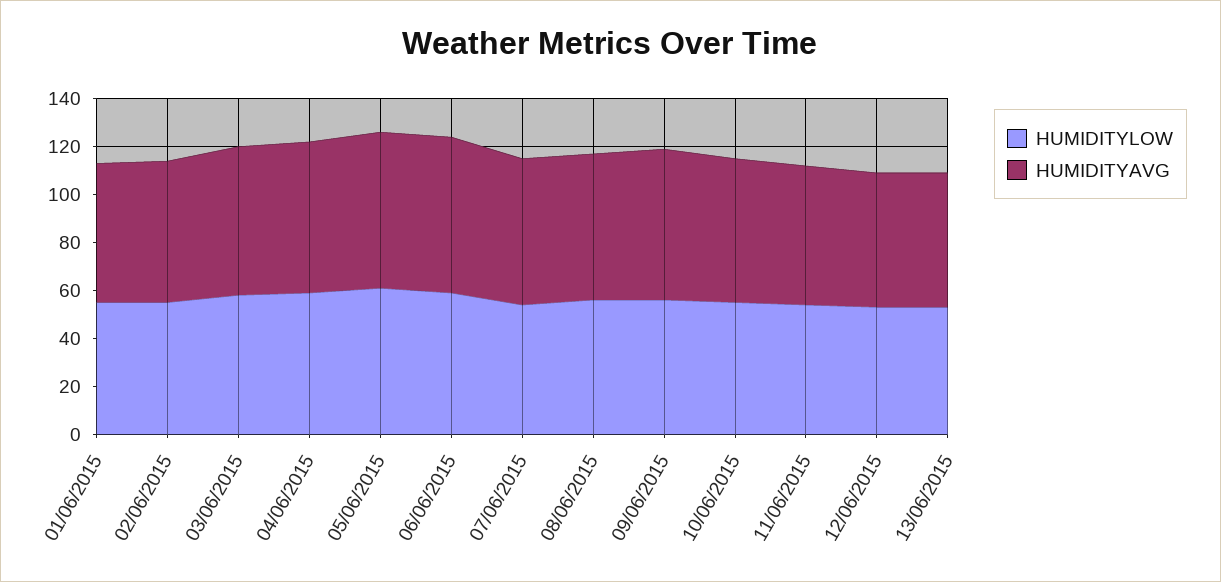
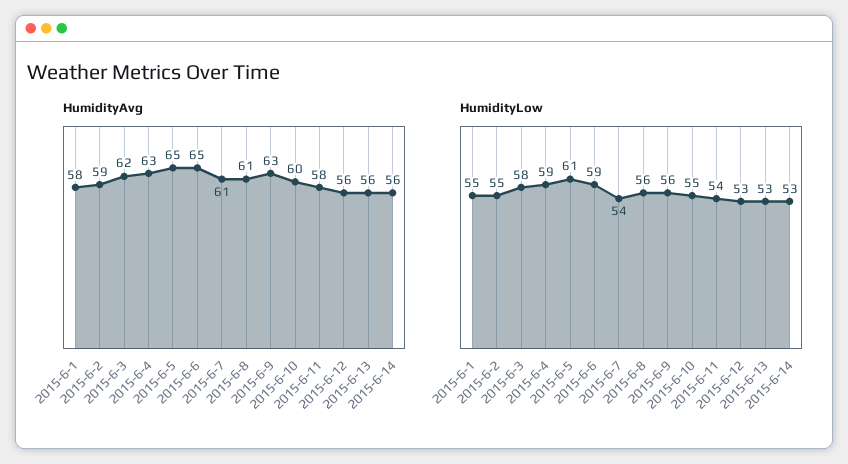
HUMIDITYAVG, 2015-6-14: none -> 56
HUMIDITYLOW, 2015-6-14: none -> 53

